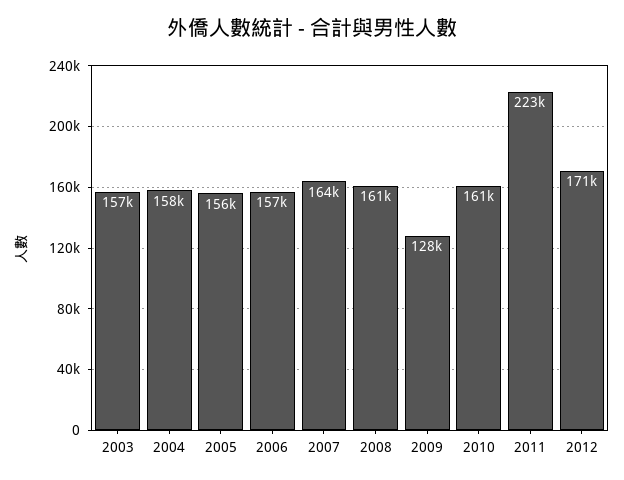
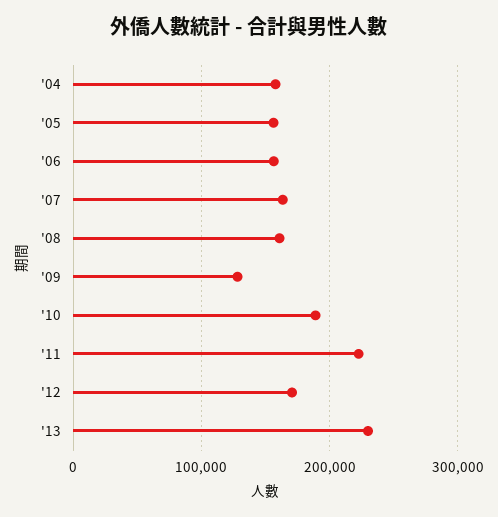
2003: 157000 -> none
2010: 161000 -> 190000
'13: none -> 230000

